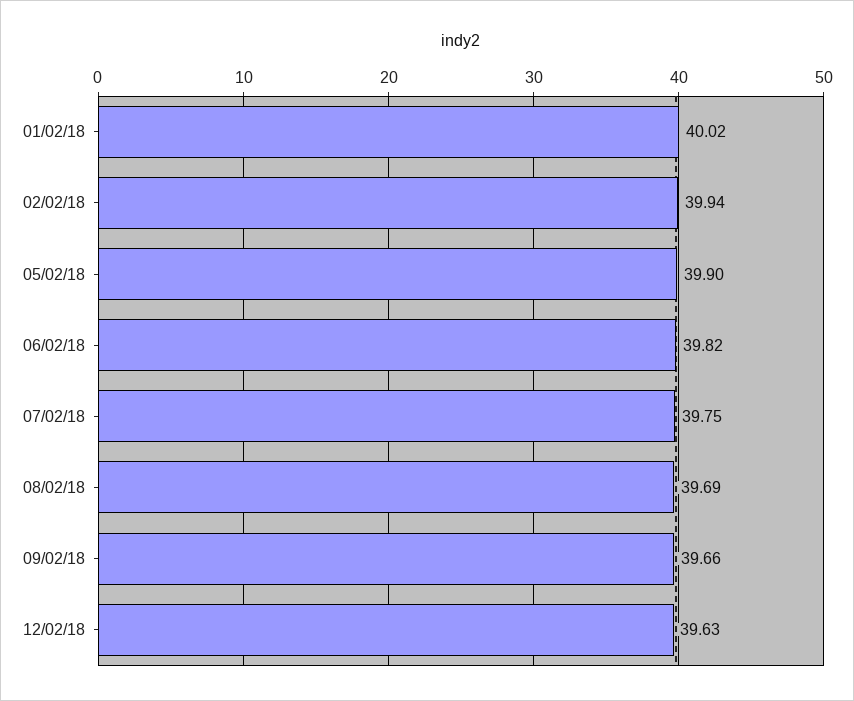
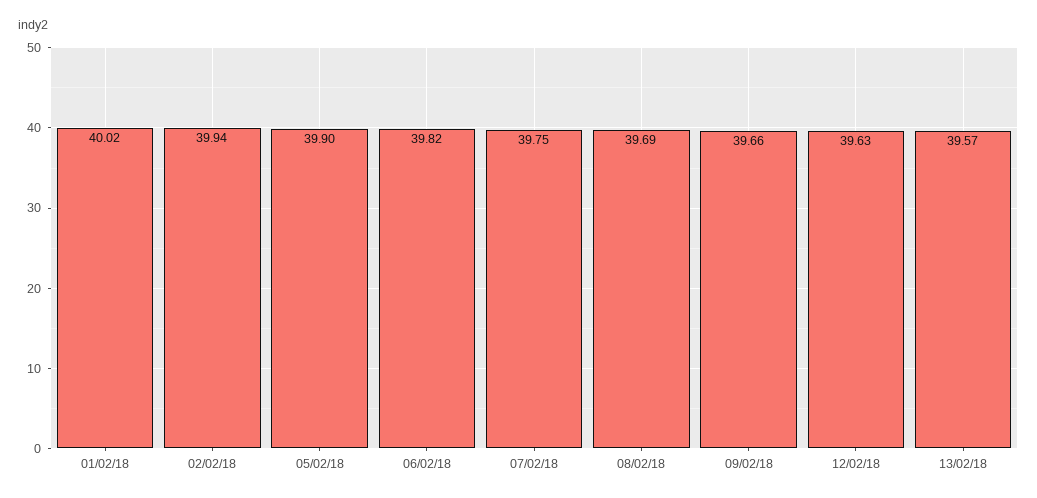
13/02/18: none -> 39.57

